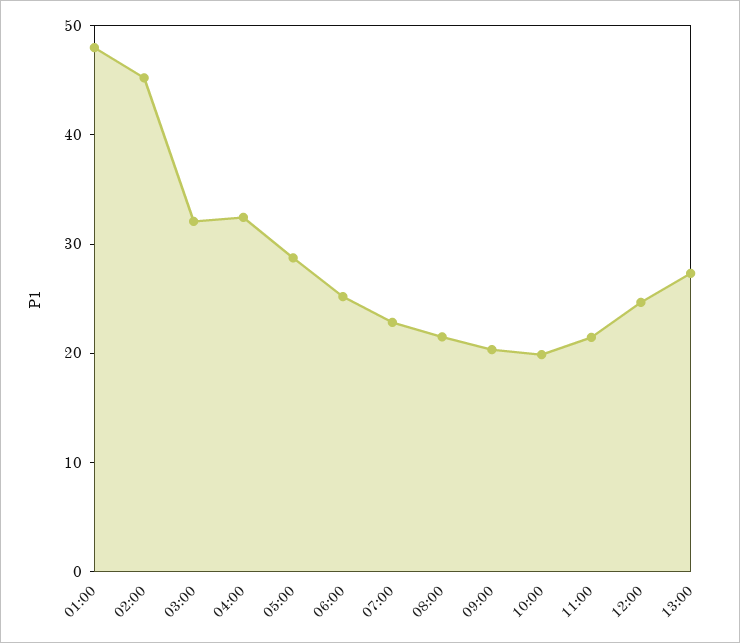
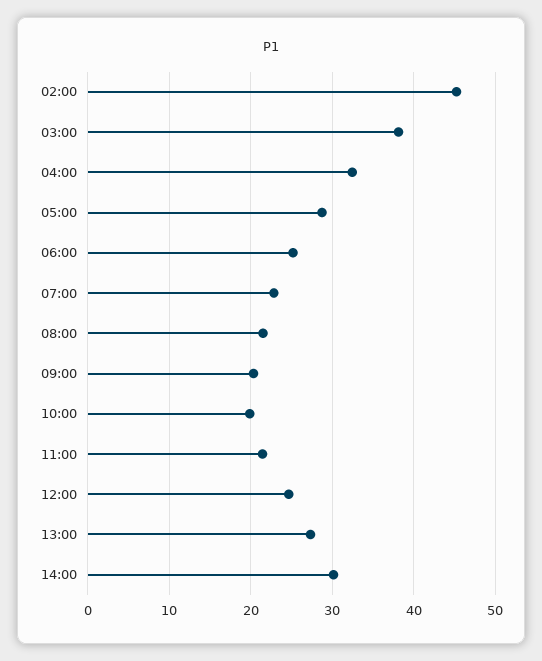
01:00: 48 -> none
03:00: 32 -> 38
14:00: none -> 30

